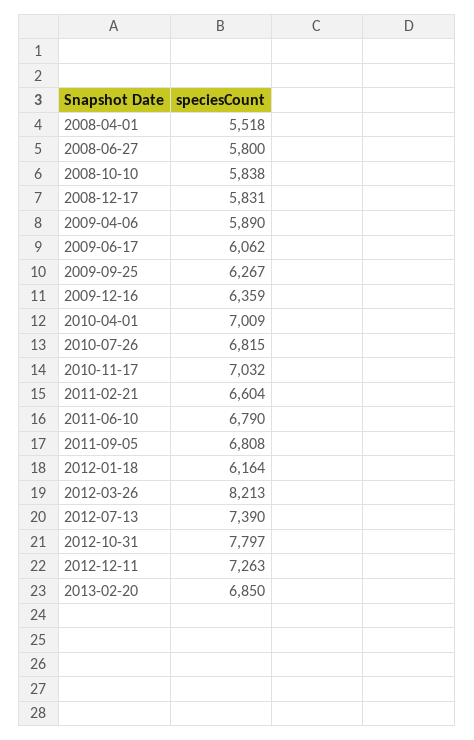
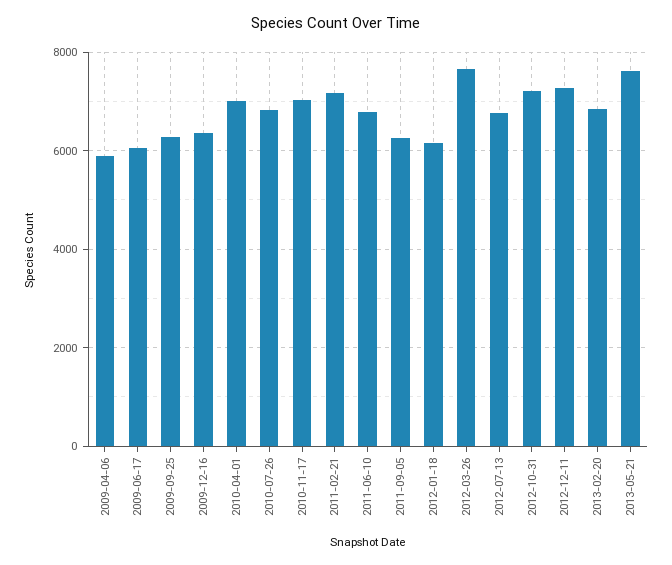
2008-04-01: 5518 -> none
2008-06-27: 5800 -> none
2008-10-10: 5838 -> none
2008-12-17: 5831 -> none
2011-02-21: 6604 -> 7200
2011-09-05: 6808 -> 6200
2012-03-26: 8213 -> 7600
2012-07-13: 7390 -> 6800
2012-10-31: 7797 -> 7200
2013-05-21: none -> 7600

